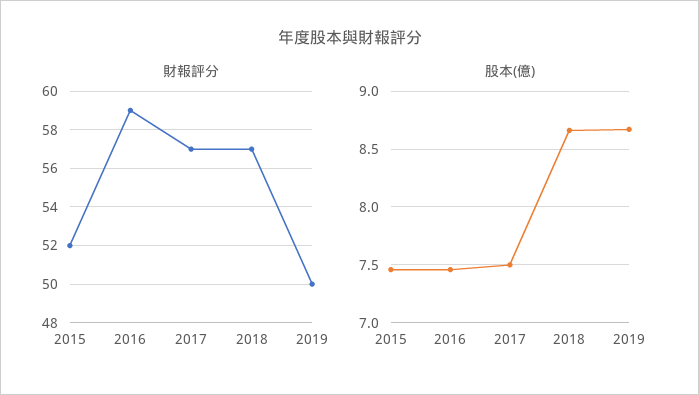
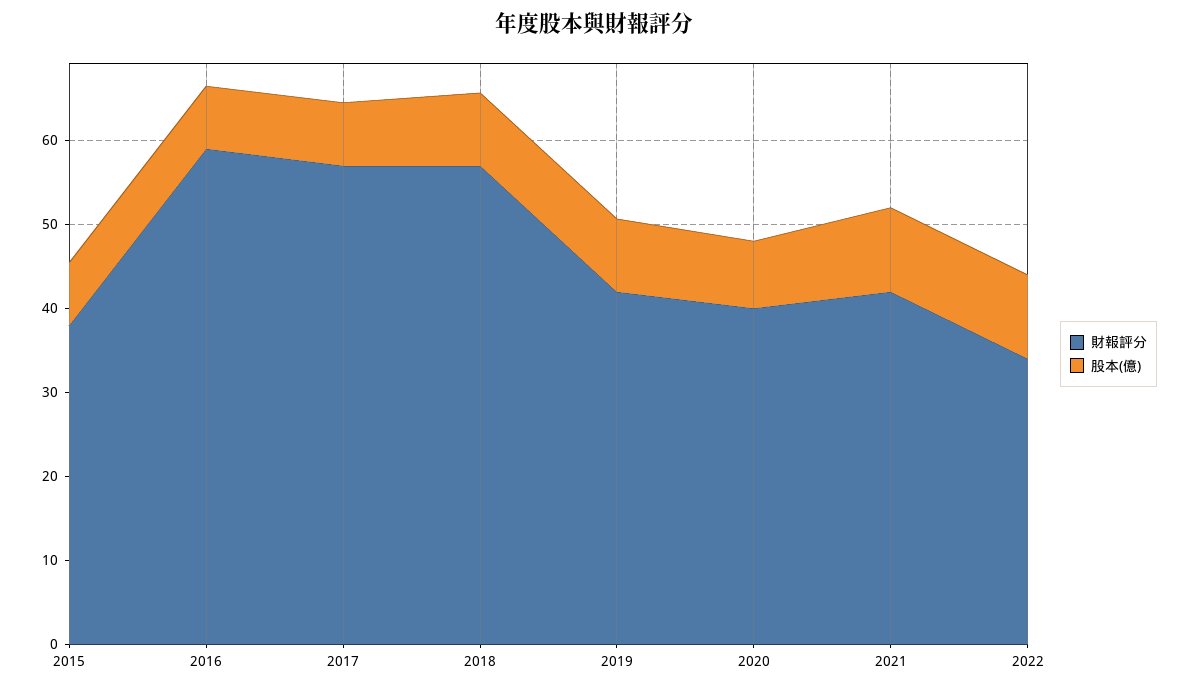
財報評分, 2015: 52 -> 38
財報評分, 2019: 50 -> 42
財報評分, 2020: none -> 40
股本(億), 2020: none -> 8
財報評分, 2021: none -> 42
股本(億), 2021: none -> 10
財報評分, 2022: none -> 34
股本(億), 2022: none -> 10

